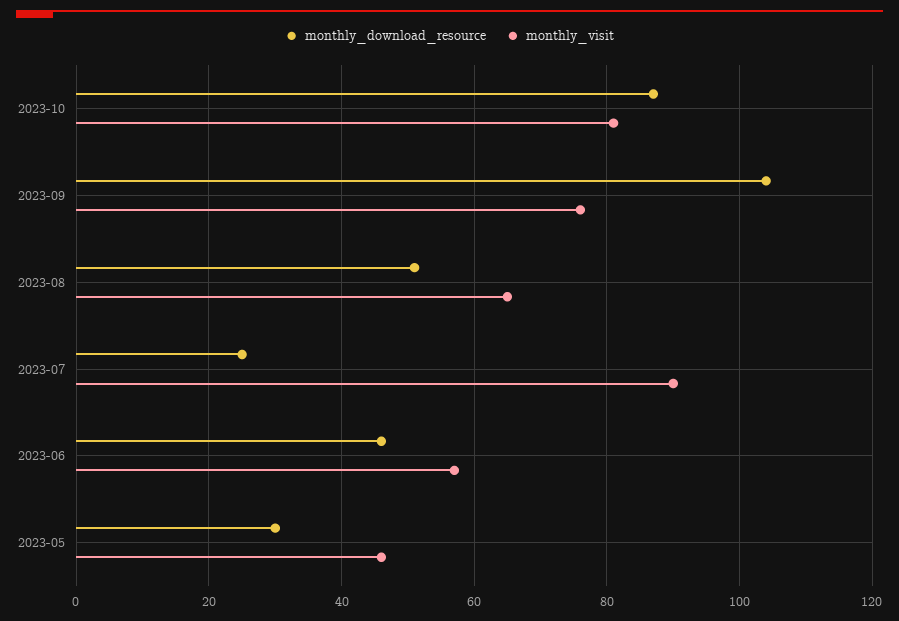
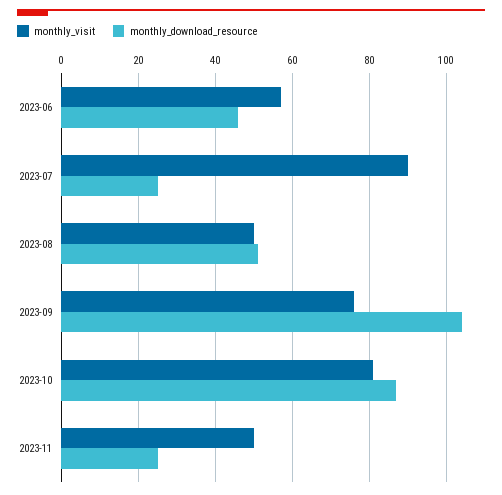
monthly_visit, 2023-08: 65 -> 50
monthly_download_resource, 2023-05: 30 -> none
monthly_visit, 2023-05: 45 -> none
monthly_visit, 2023-11: none -> 50
monthly_download_resource, 2023-11: none -> 25

